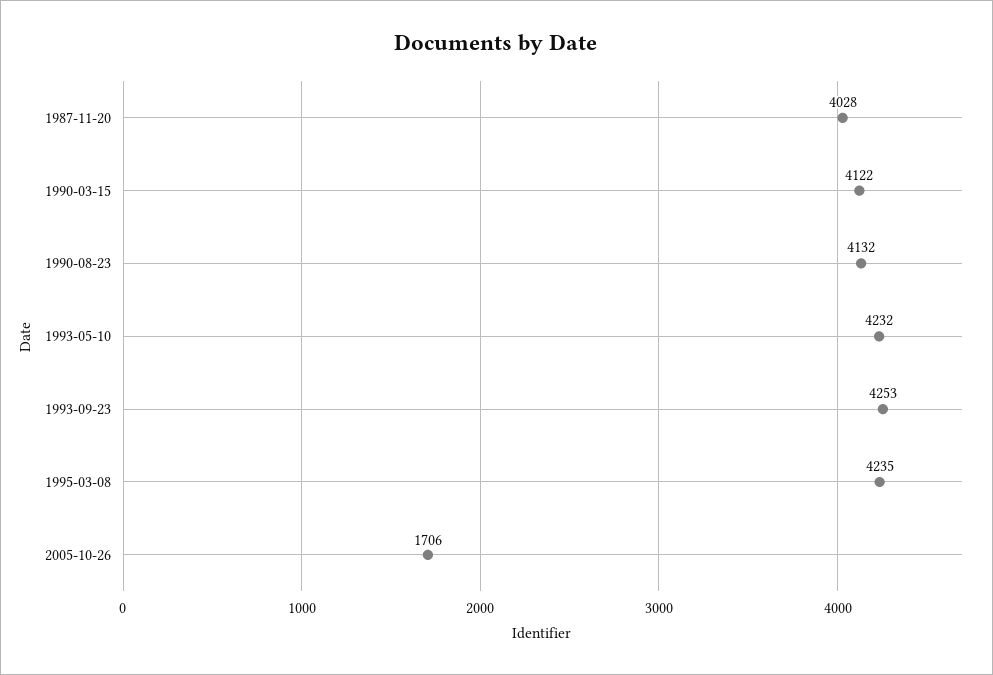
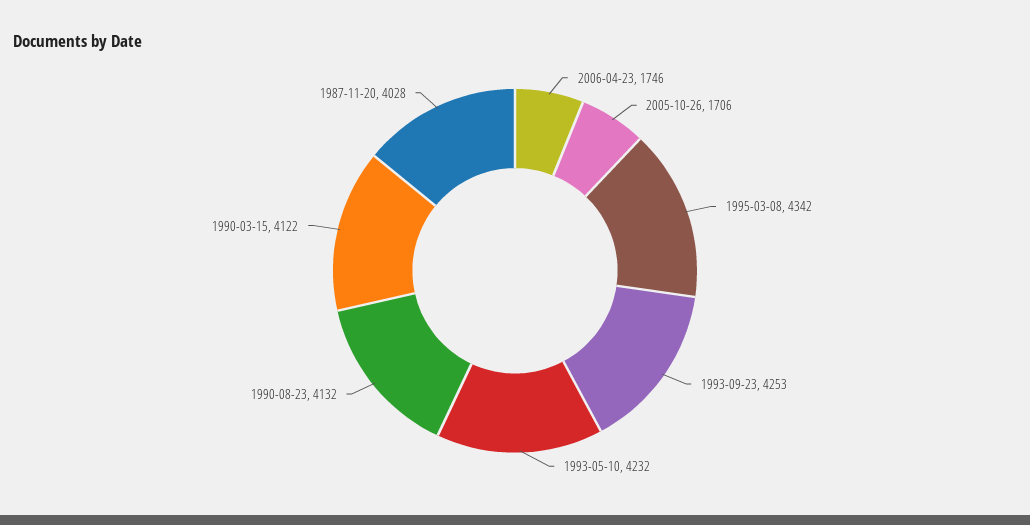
1995-03-08: 4235 -> 4342
2006-04-23: none -> 1746

